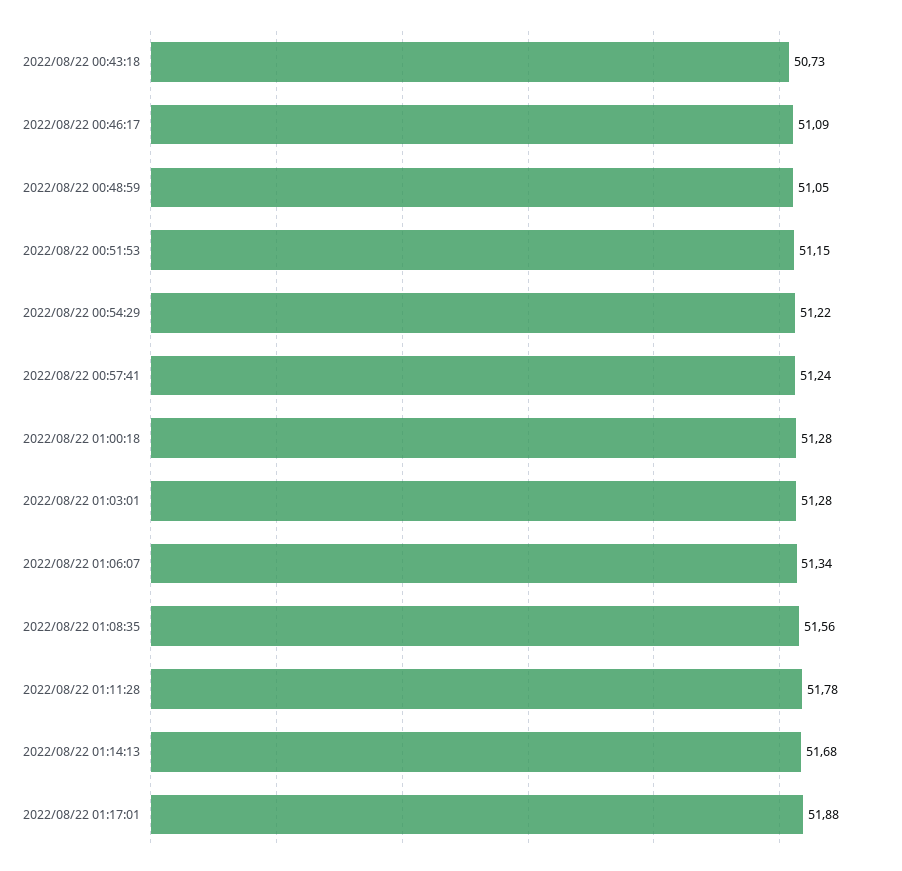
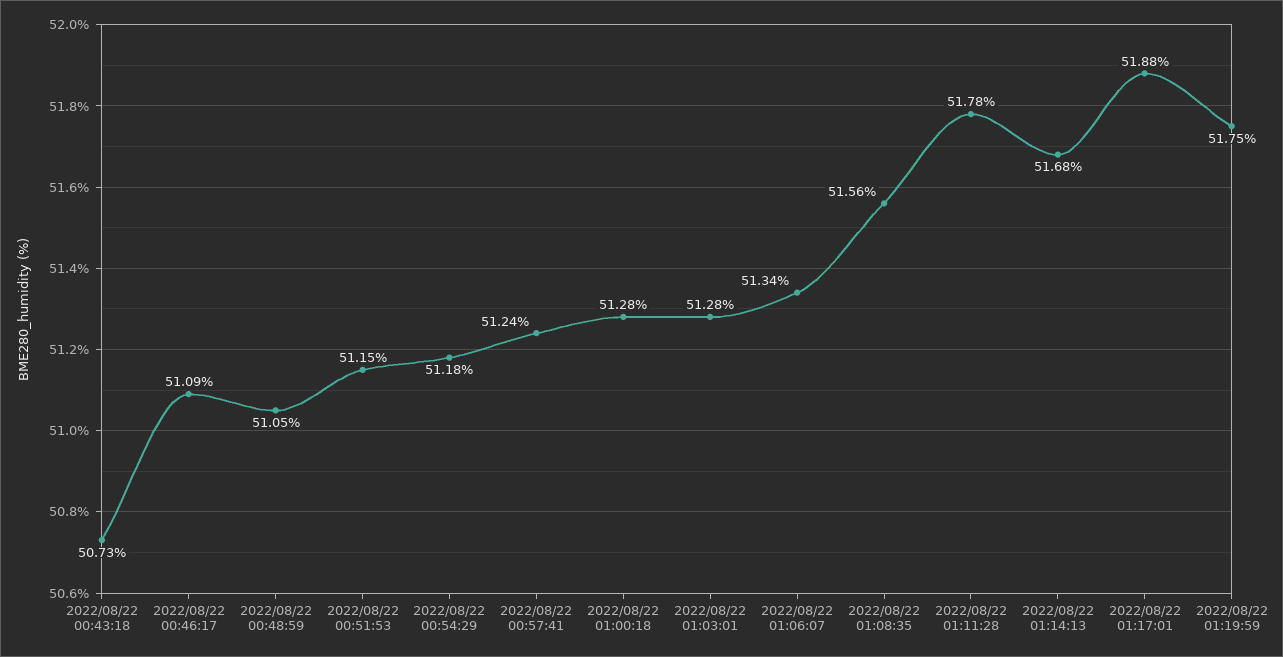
2022/08/22 00:54:29: 51.22 -> 51.18
2022/08/22 01:19:59: none -> 51.75

